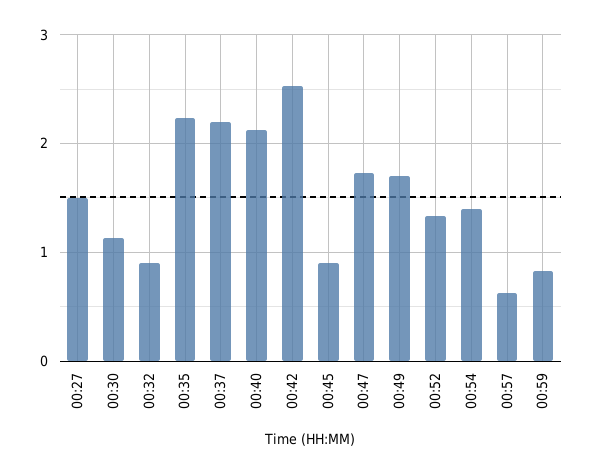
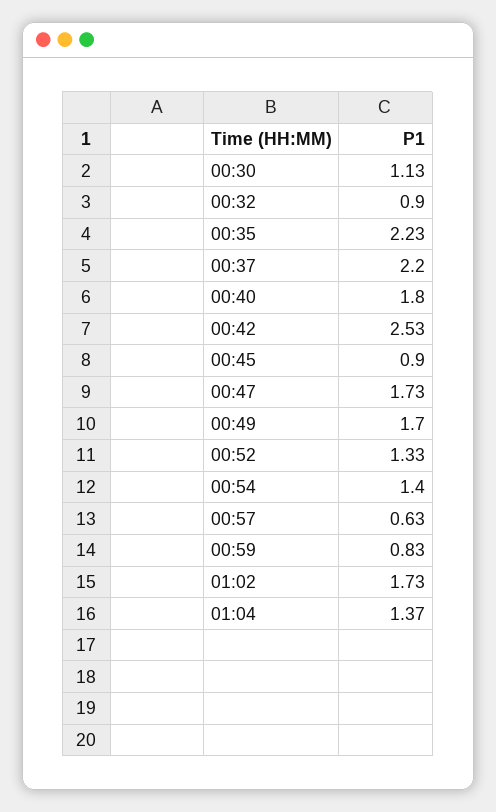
00:27: 1.5 -> none
00:40: 2.1 -> 1.8
01:02: none -> 1.73
01:04: none -> 1.37

